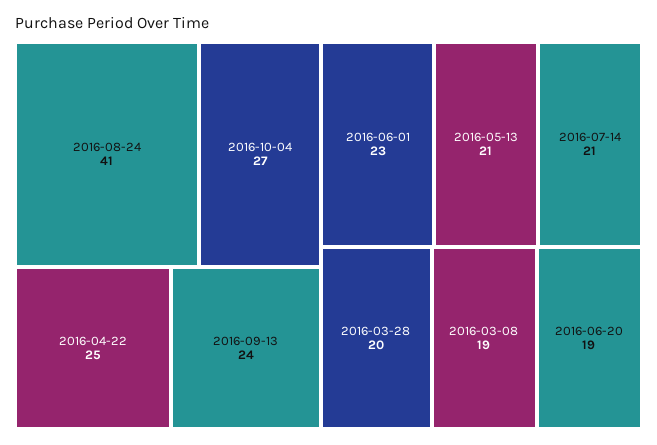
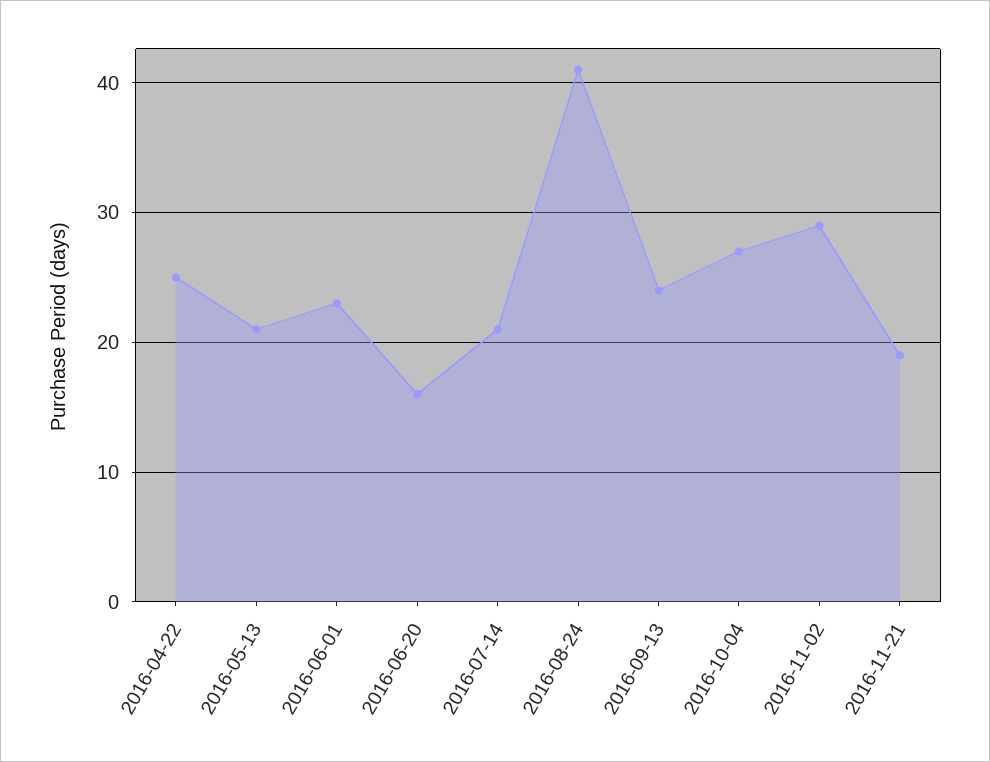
2016-03-28: 20 -> none
2016-03-08: 19 -> none
2016-06-20: 19 -> 16
2016-11-02: none -> 29
2016-11-21: none -> 19

